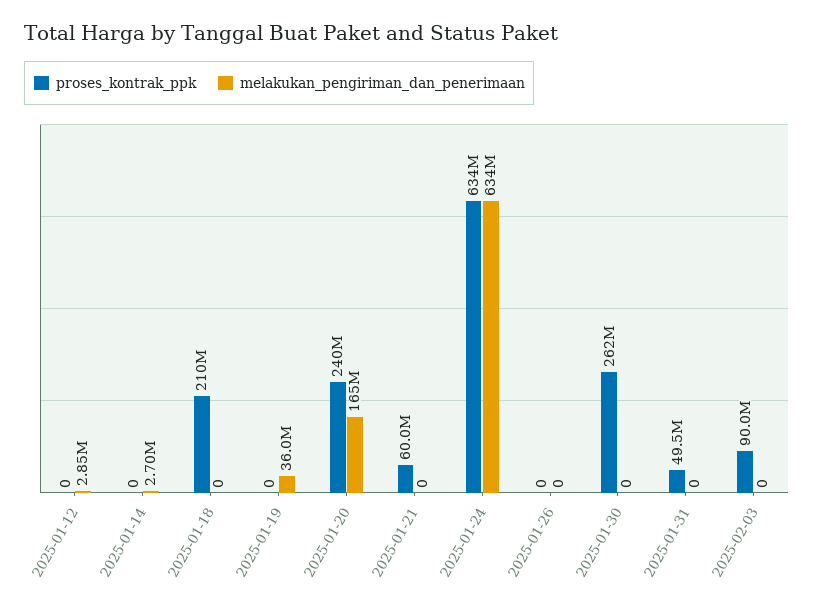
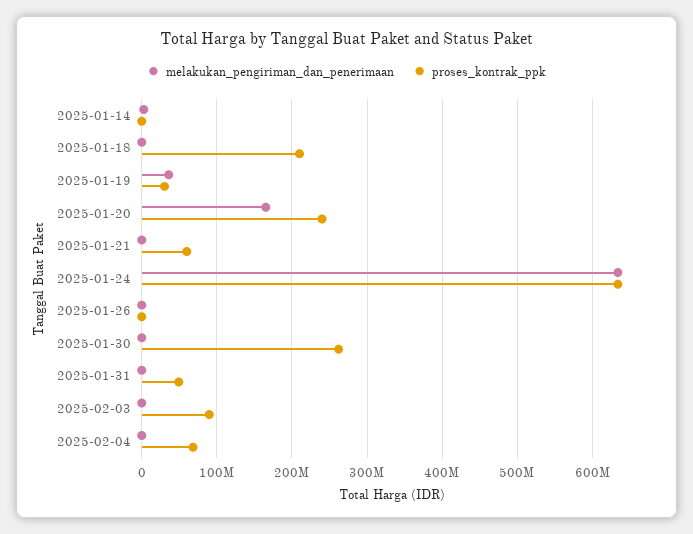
proses_kontrak_ppk, 2025-01-12: 0 -> none
melakukan_pengiriman_dan_penerimaan, 2025-01-12: 2850000 -> none
proses_kontrak_ppk, 2025-01-19: 0 -> 30000000
melakukan_pengiriman_dan_penerimaan, 2025-02-04: none -> 0
proses_kontrak_ppk, 2025-02-04: none -> 70000000

